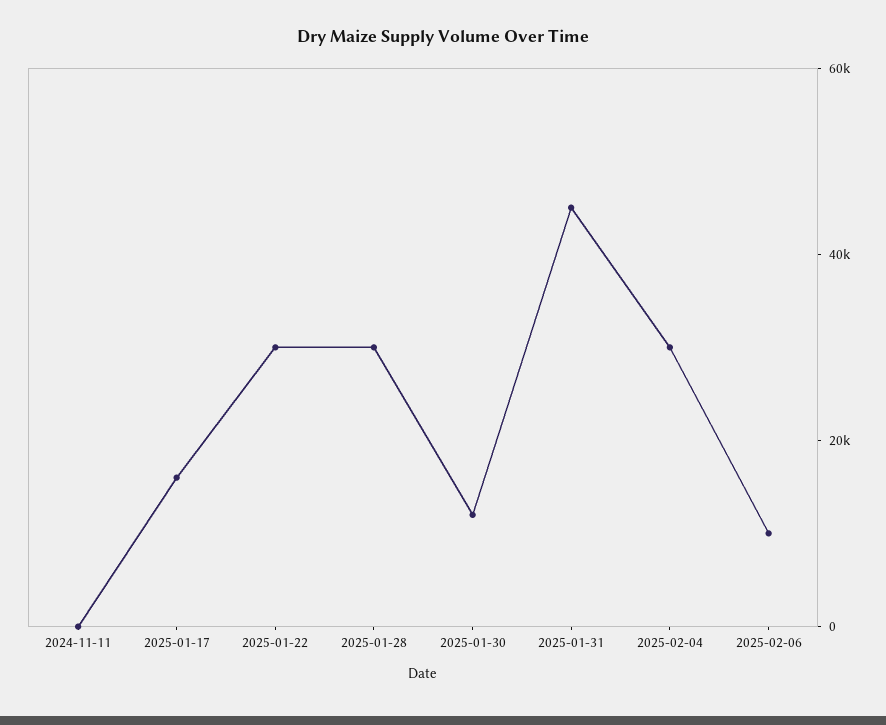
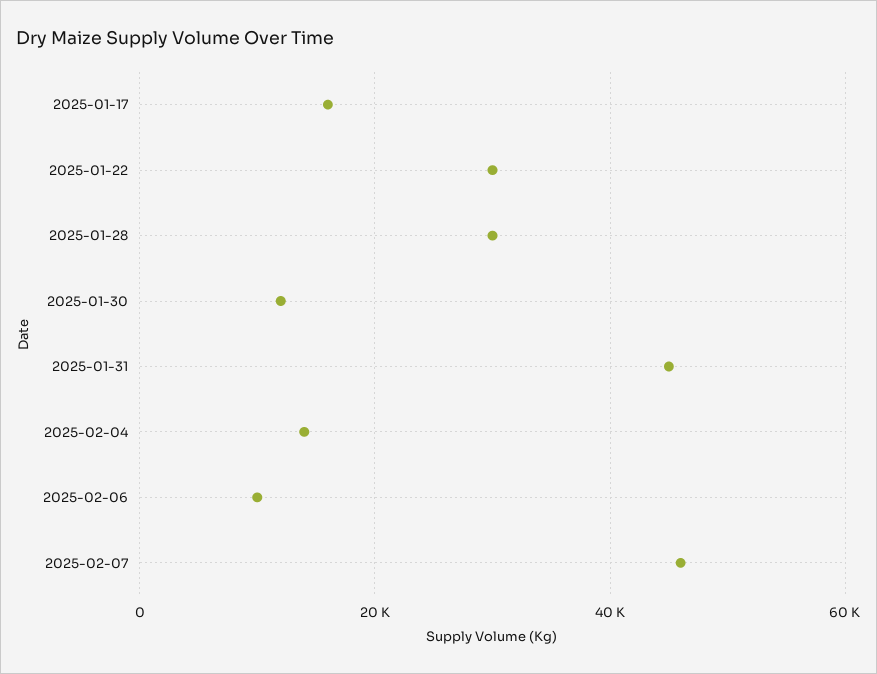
2024-11-11: 0 -> none
2025-02-04: 30000 -> 14000
2025-02-07: none -> 46000

